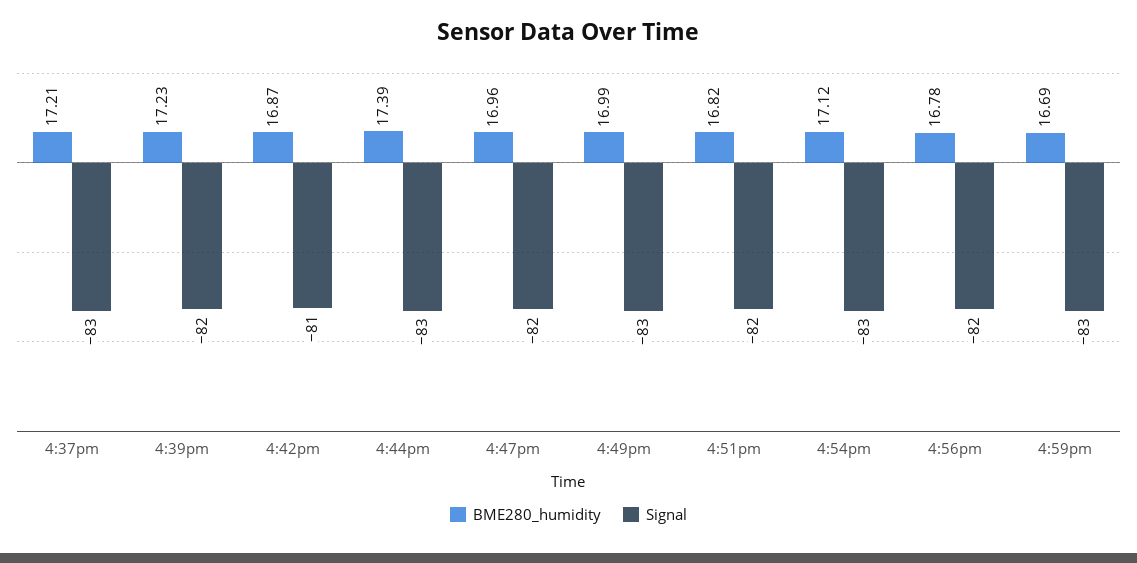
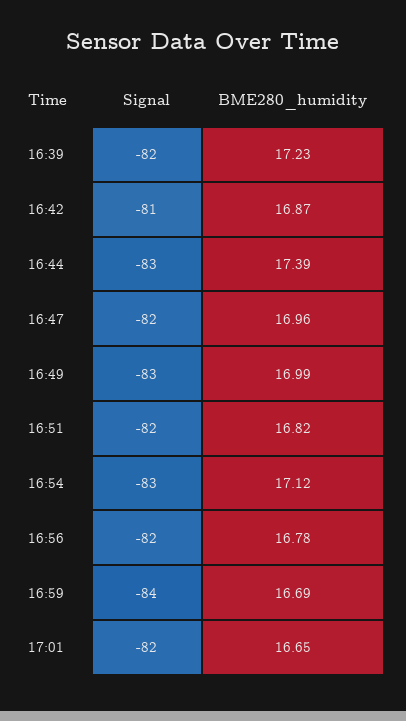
BME280_humidity, 4:37pm: 17.21 -> none
Signal, 4:37pm: -83 -> none
Signal, 4:59pm: -83 -> -84
Signal, 17:01: none -> -82
BME280_humidity, 17:01: none -> 16.65

